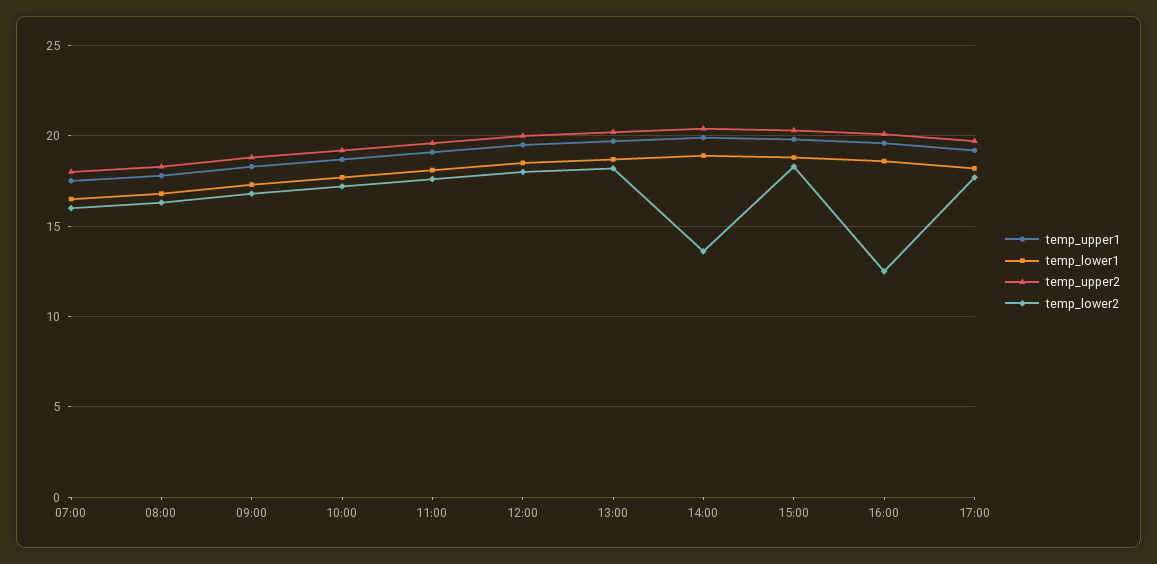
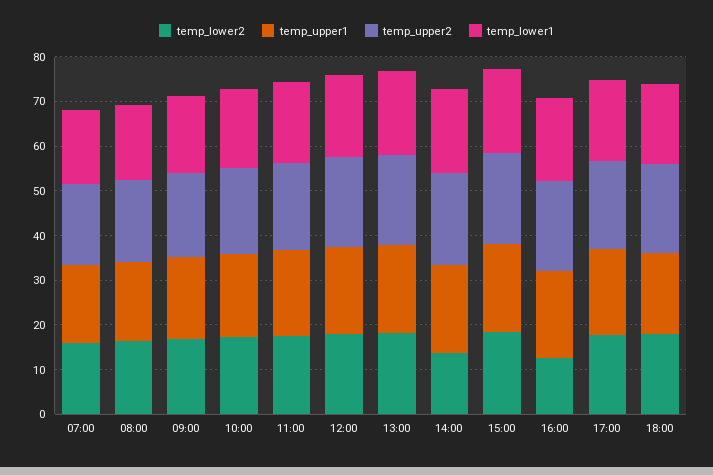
temp_lower2, 18:00: none -> 18
temp_upper1, 18:00: none -> 18
temp_upper2, 18:00: none -> 20
temp_lower1, 18:00: none -> 18

